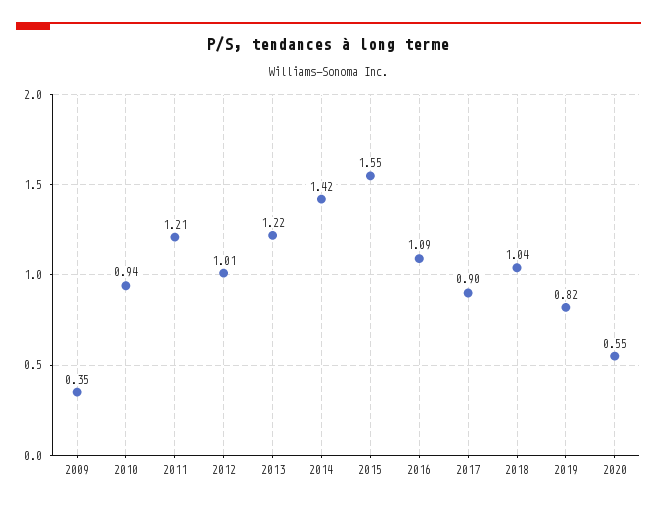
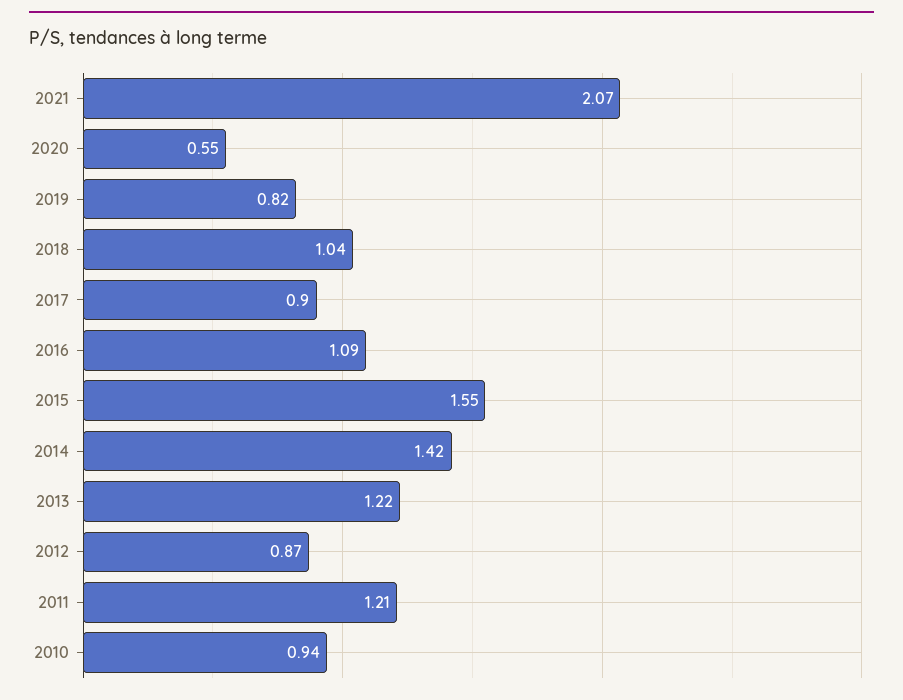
2009: 0.35 -> none
2012: 1.01 -> 0.87
2021: none -> 2.07

